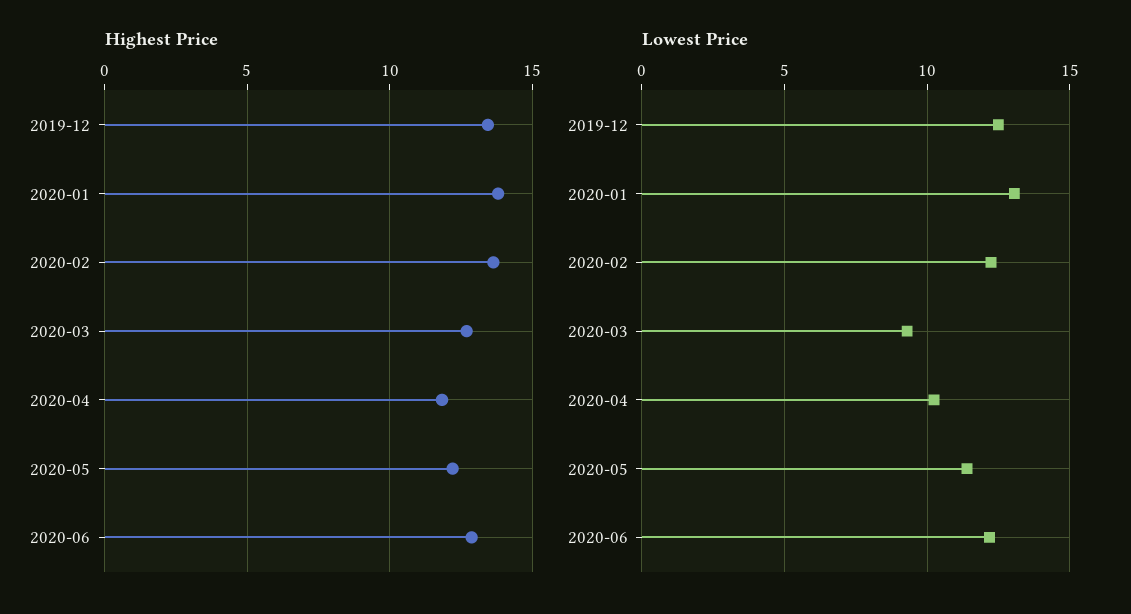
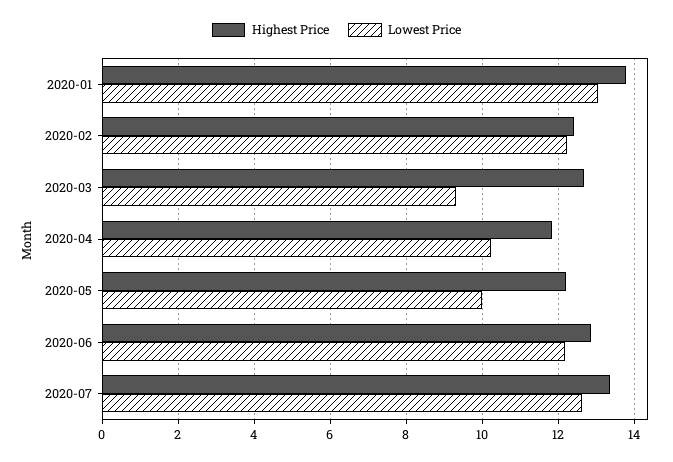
Highest Price, 2019-12: 13.5 -> none
Highest Price, 2020-02: 13.5 -> 12.4
Lowest Price, 2019-12: 12.5 -> none
Lowest Price, 2020-05: 11.5 -> 10
Highest Price, 2020-07: none -> 13.4
Lowest Price, 2020-07: none -> 12.6

